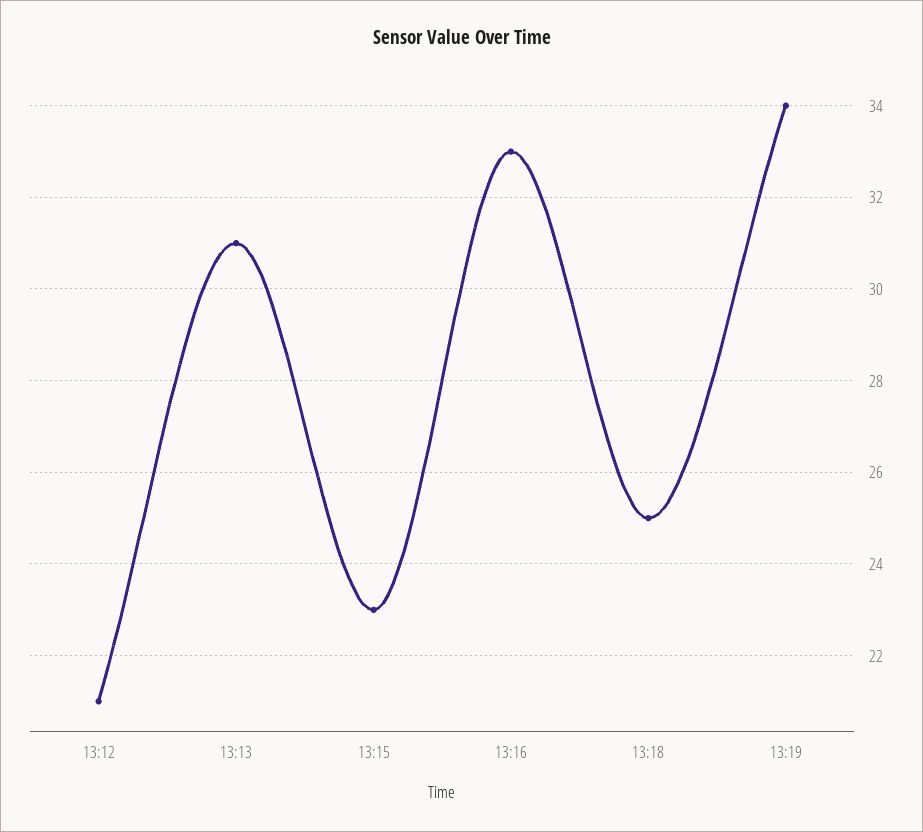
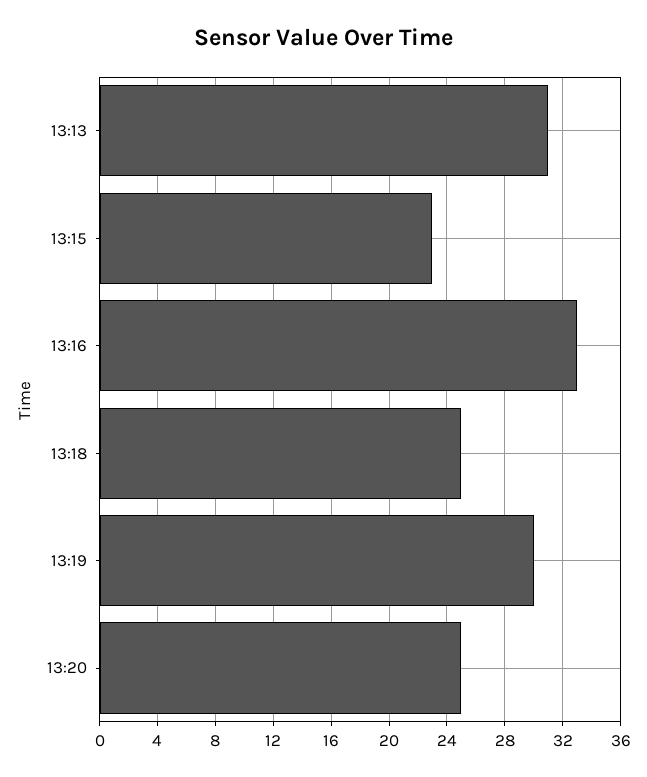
13:12: 21 -> none
13:19: 34 -> 30
13:20: none -> 25

